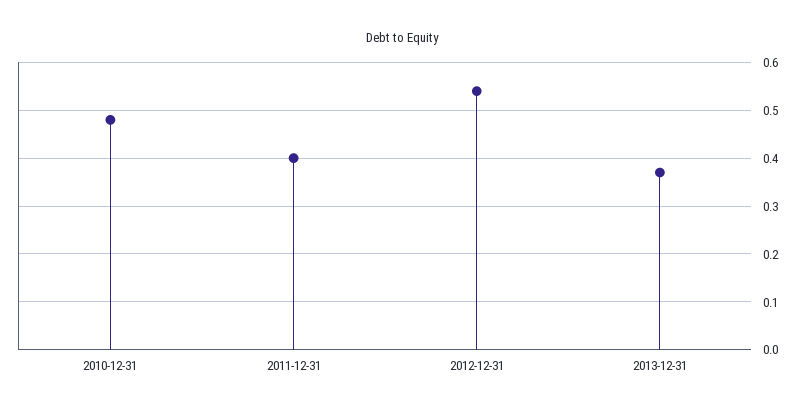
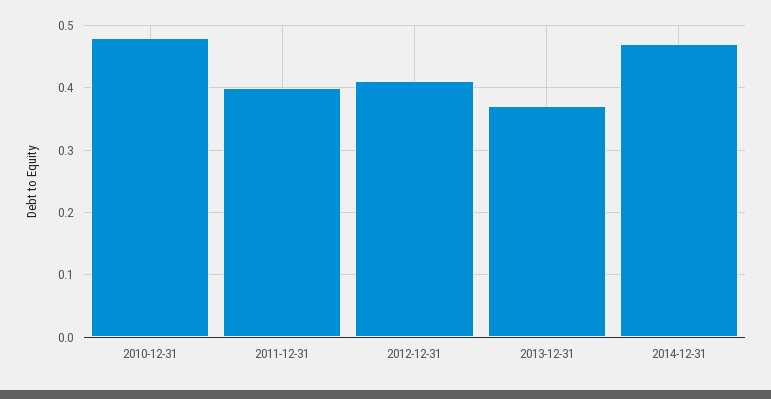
2012-12-31: 0.55 -> 0.41
2014-12-31: none -> 0.47

